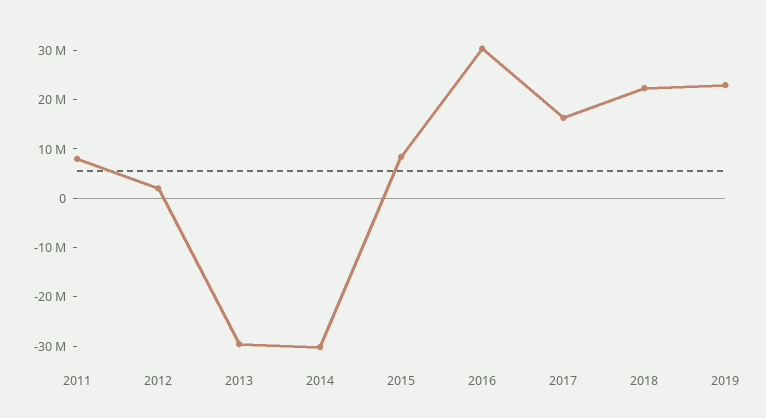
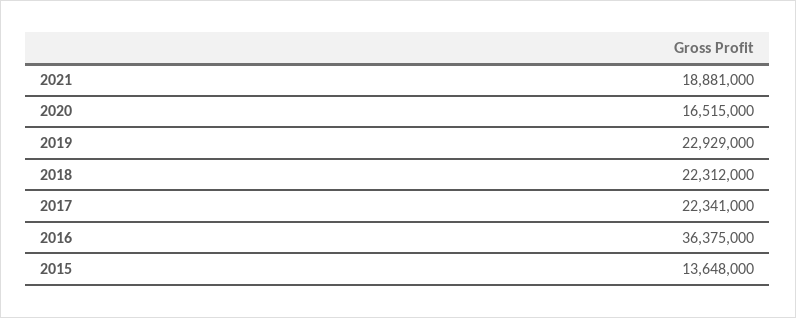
2011: 8000000 -> none
2012: 2000000 -> none
2013: -30000000 -> none
2014: -30000000 -> none
2015: 8000000 -> 13648000
2016: 30000000 -> 36375000
2017: 16000000 -> 22341000
2021: none -> 18881000
2020: none -> 16515000

